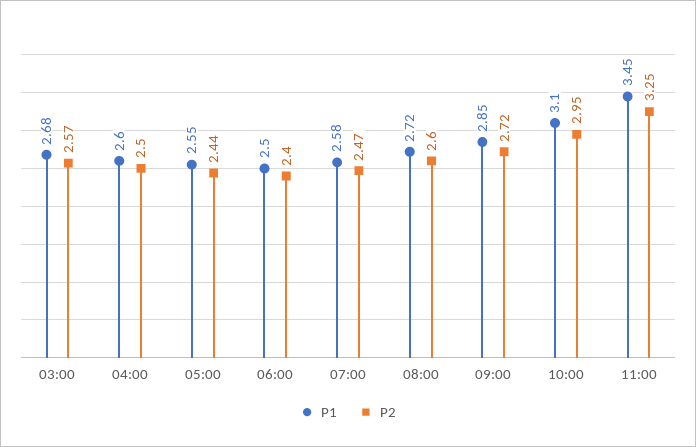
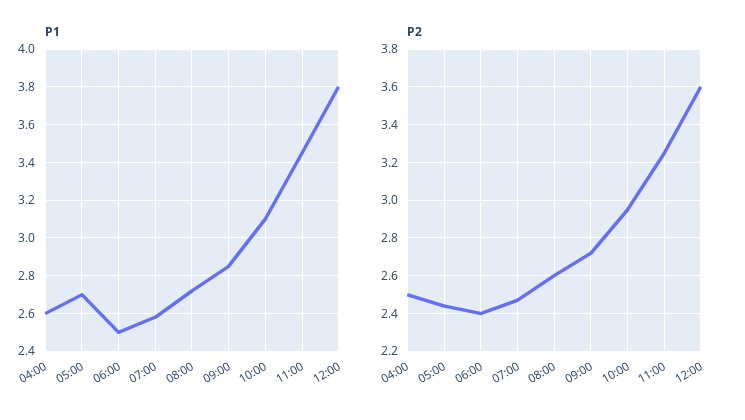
P1, 03:00: 2.68 -> none
P2, 03:00: 2.57 -> none
P1, 05:00: 2.55 -> 2.7
P1, 12:00: none -> 3.8
P2, 12:00: none -> 3.6

